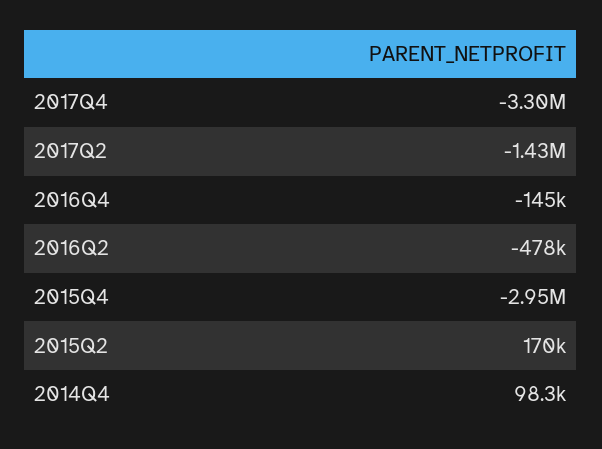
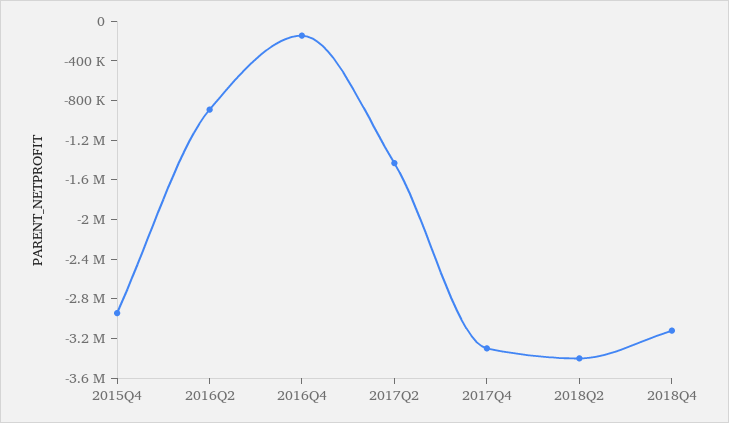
2016Q2: -478000 -> -900000
2015Q2: 170000 -> none
2014Q4: 98300 -> none
2018Q2: none -> -3400000
2018Q4: none -> -3100000

